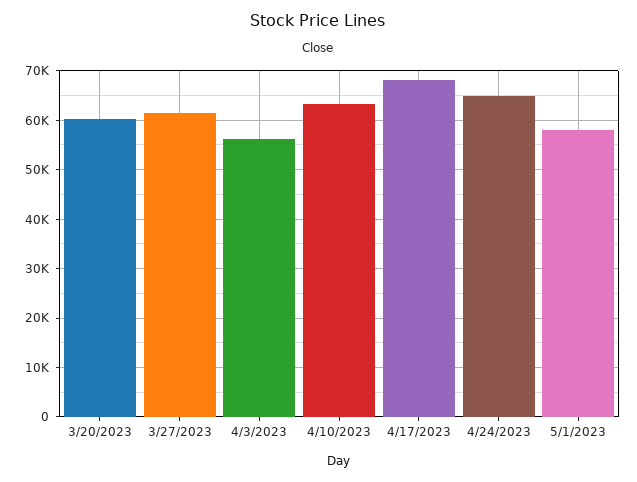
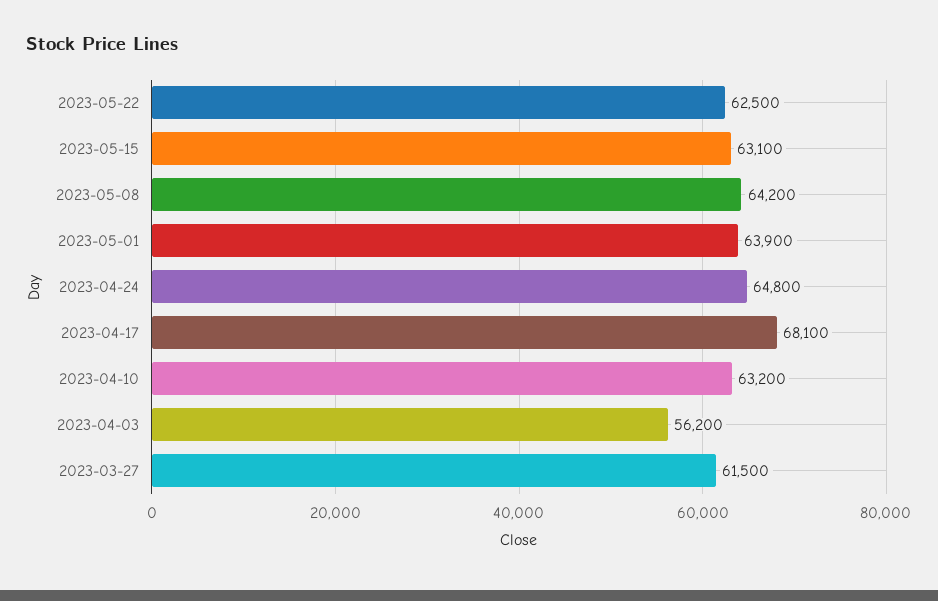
3/20/2023: 60000 -> none
5/1/2023: 58000 -> 63900
2023-05-22: none -> 62500
2023-05-15: none -> 63100
2023-05-08: none -> 64200

